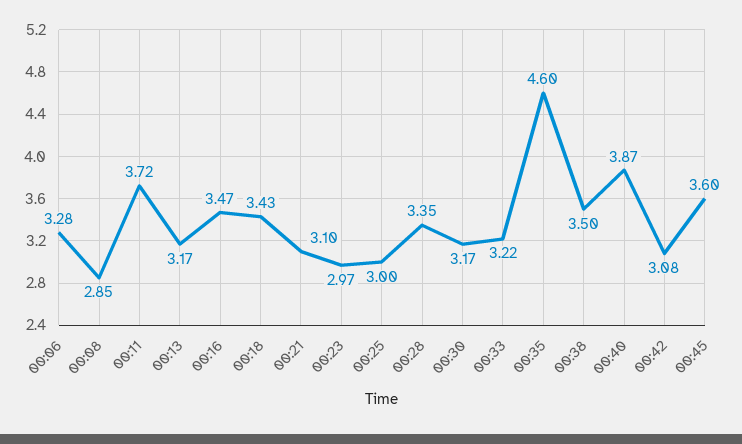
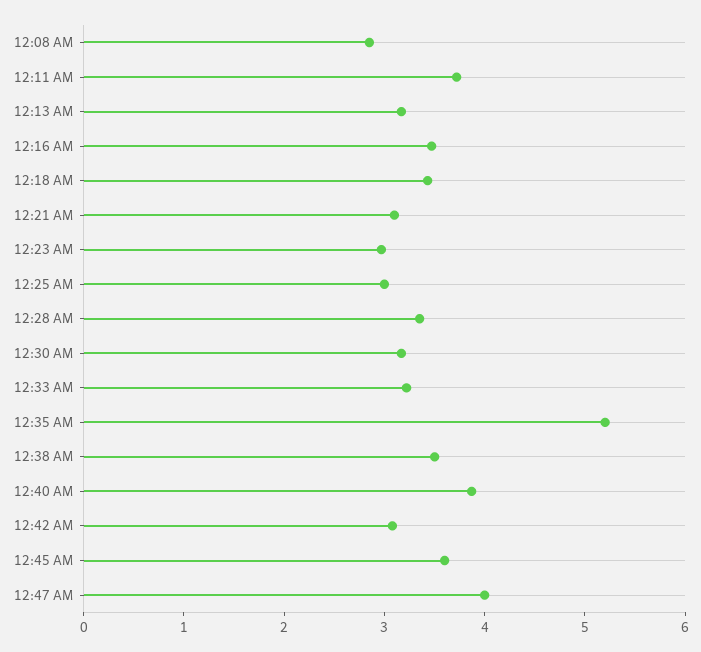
00:06: 3.28 -> none
00:35: 4.6 -> 5.2
12:47 AM: none -> 4

